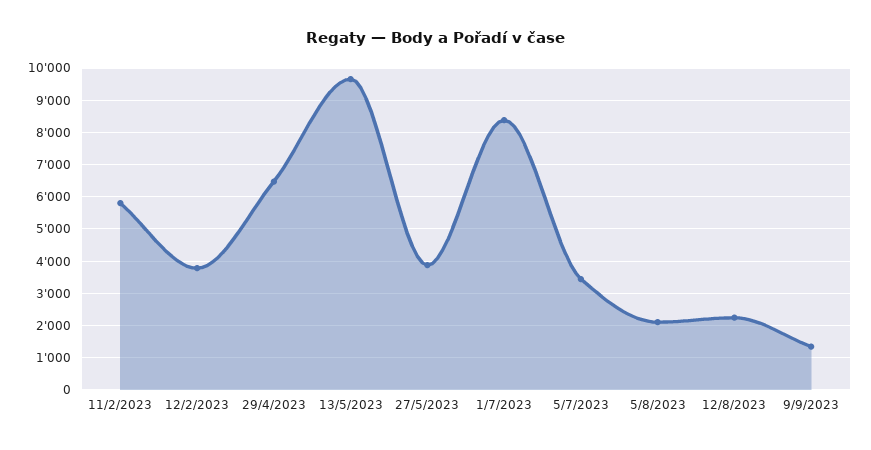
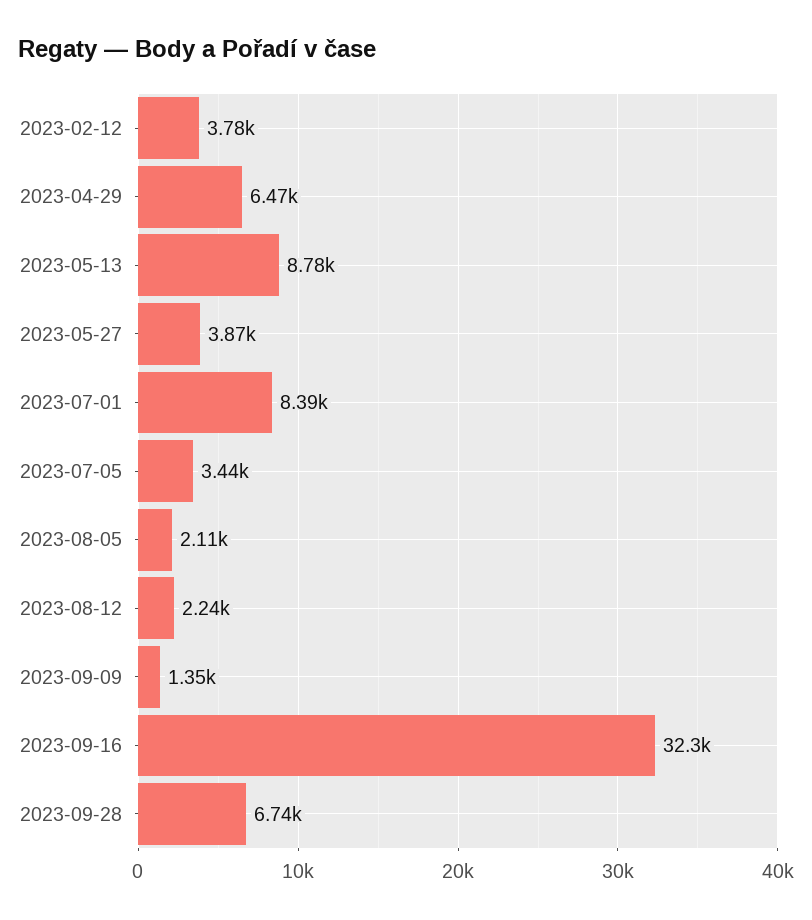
11/2/2023: 5800 -> none
13/5/2023: 9600 -> 8780
2023-09-16: none -> 32300
2023-09-28: none -> 6740

